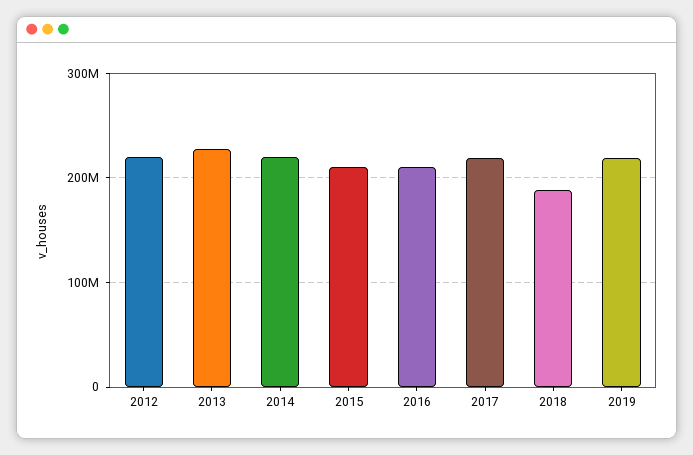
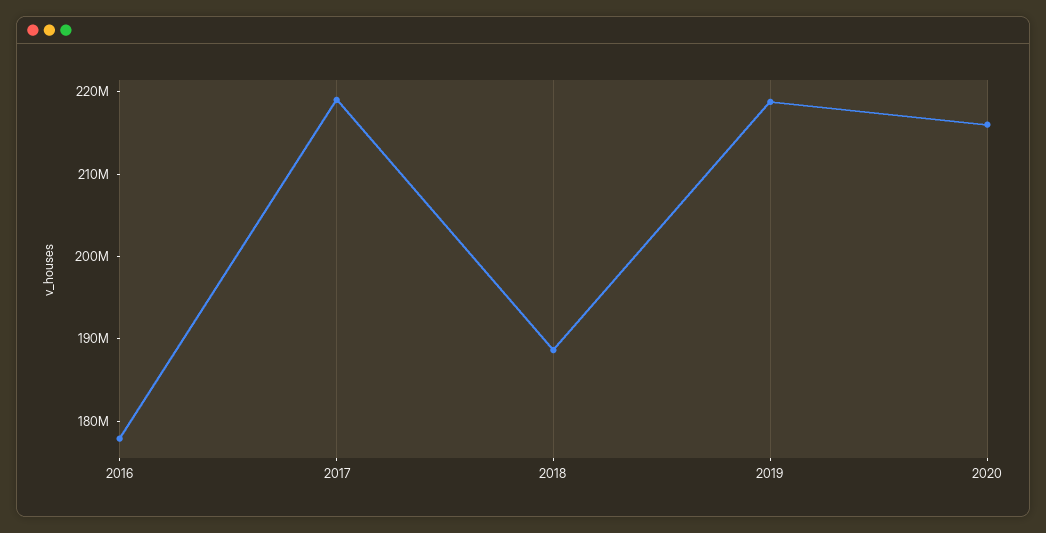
2012: 220000000 -> none
2013: 230000000 -> none
2014: 220000000 -> none
2015: 210000000 -> none
2016: 210000000 -> 178000000
2020: none -> 216000000

